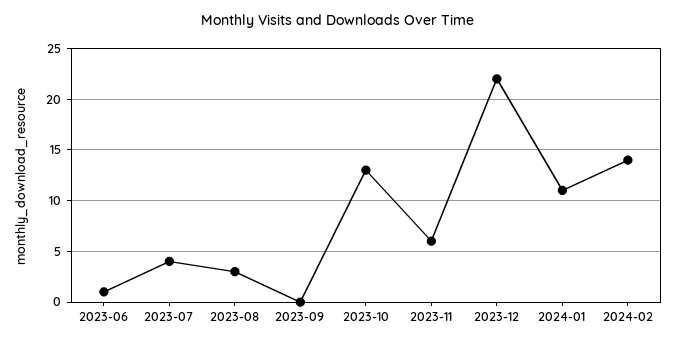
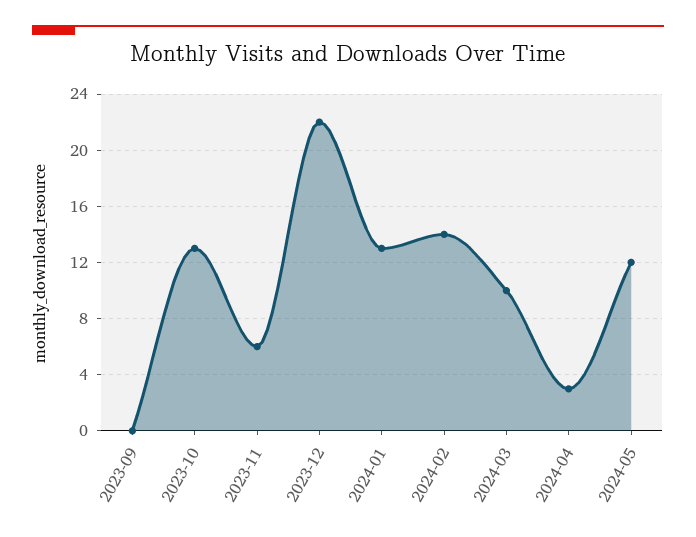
2023-06: 1 -> none
2023-07: 4 -> none
2023-08: 3 -> none
2024-01: 11 -> 13
2024-03: none -> 10
2024-04: none -> 3
2024-05: none -> 12

